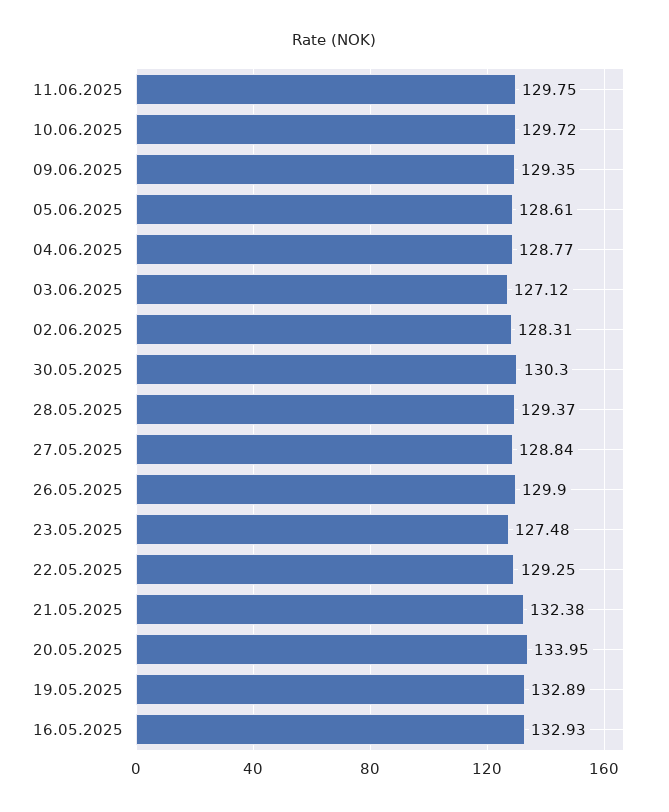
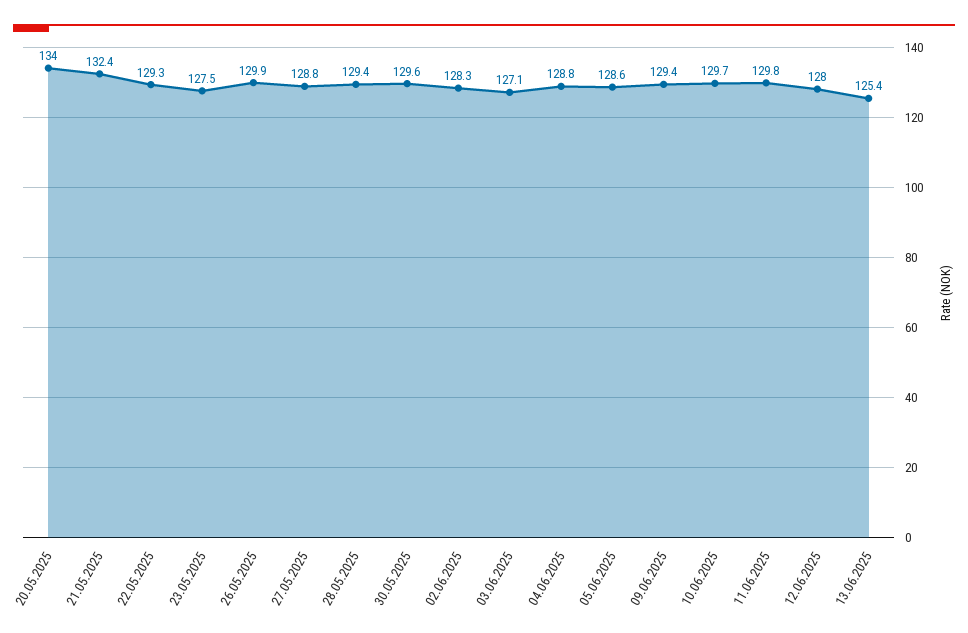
30.05.2025: 130.3 -> 129.6
19.05.2025: 132.89 -> none
16.05.2025: 132.93 -> none
12.06.2025: none -> 128
13.06.2025: none -> 125.4

